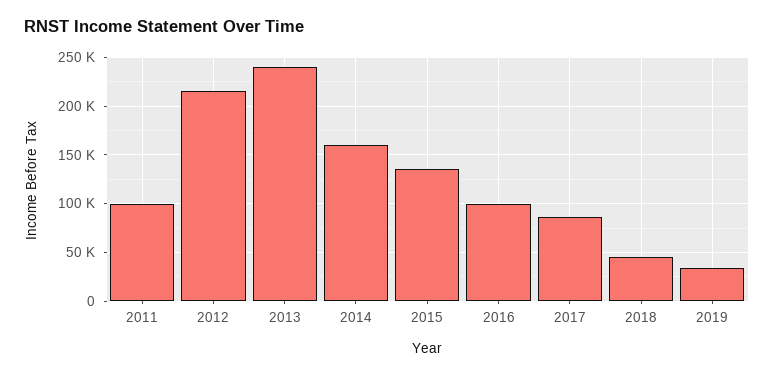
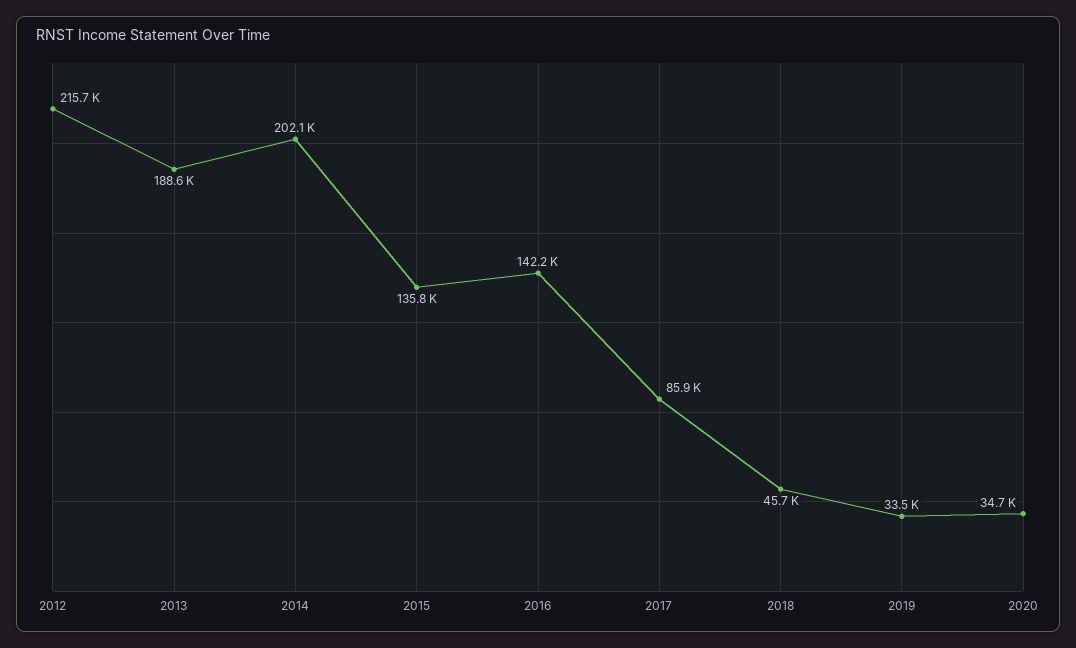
2011: 100000 -> none
2013: 240000 -> 188600
2014: 160000 -> 202100
2016: 100000 -> 142200
2020: none -> 34700

